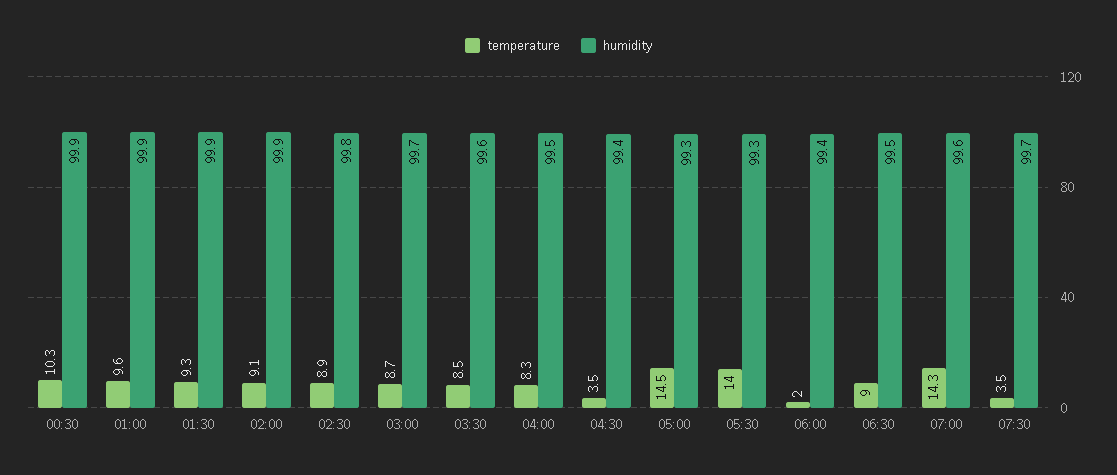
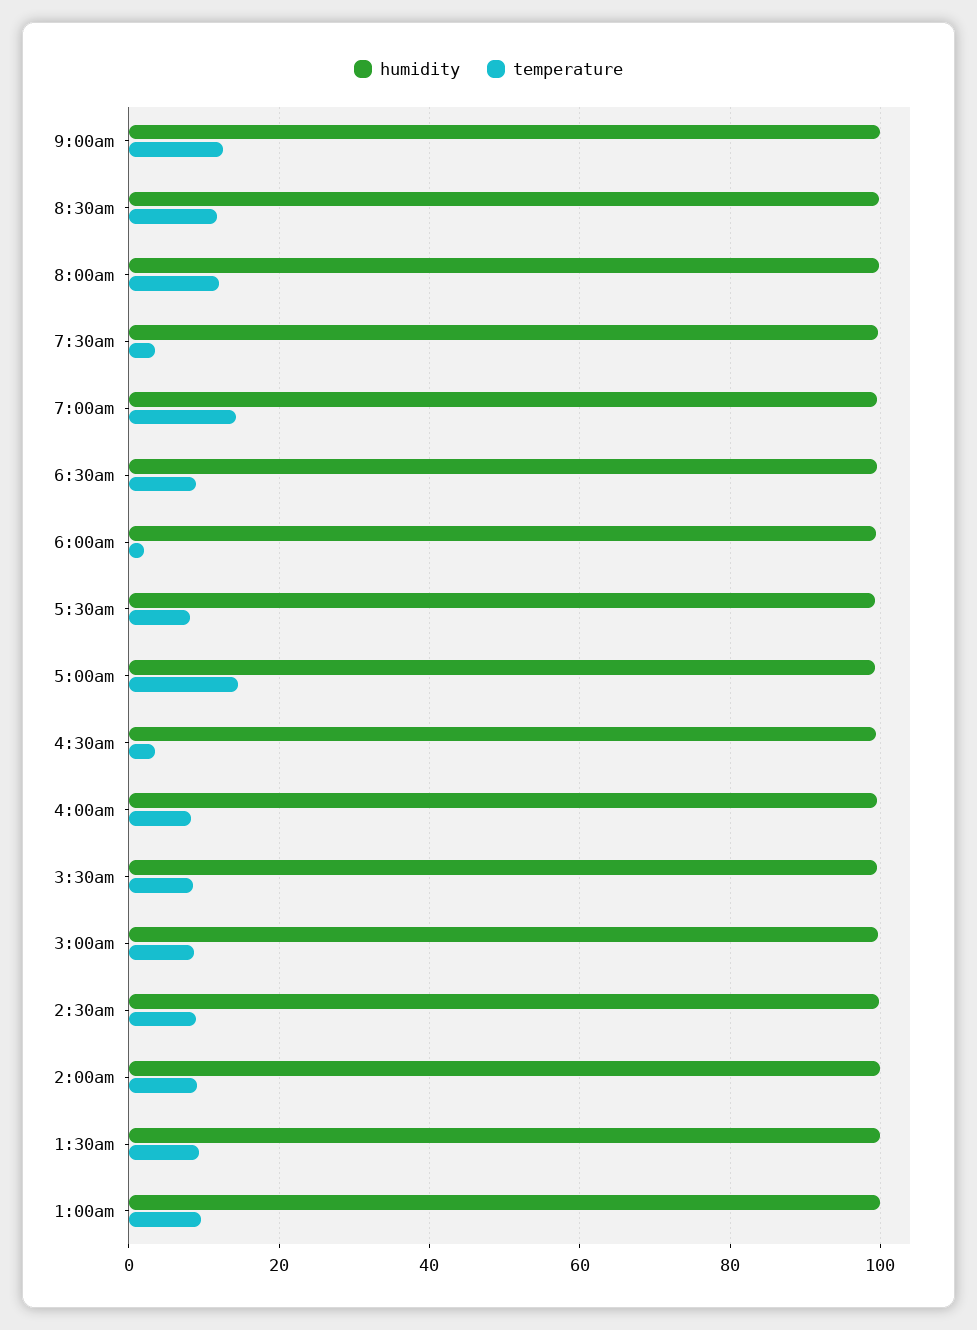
temperature, 00:30: 10.3 -> none
humidity, 00:30: 99.9 -> none
temperature, 05:30: 14 -> 8
humidity, 9:00am: none -> 100
temperature, 9:00am: none -> 12
humidity, 8:30am: none -> 100
temperature, 8:30am: none -> 12
humidity, 8:00am: none -> 100
temperature, 8:00am: none -> 12

